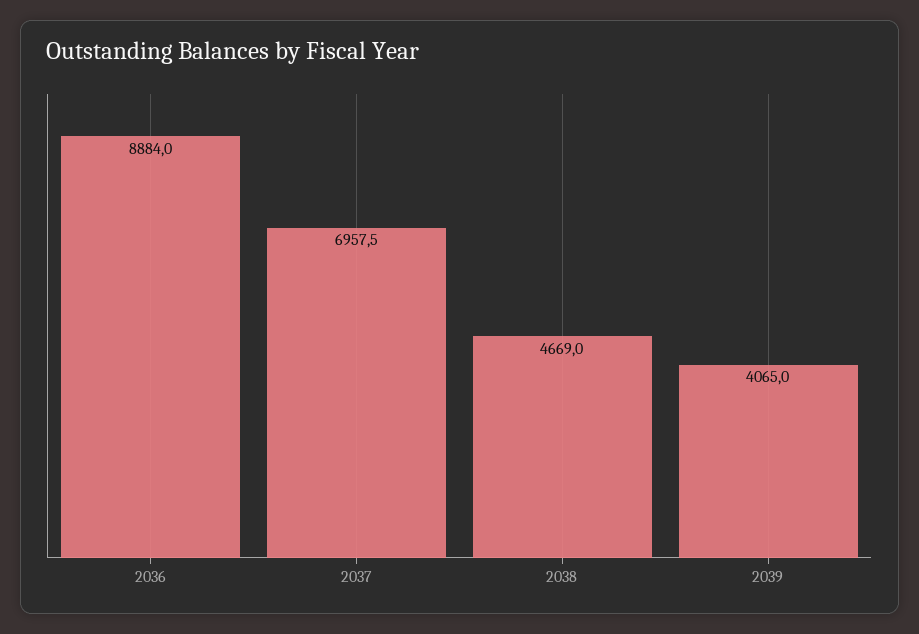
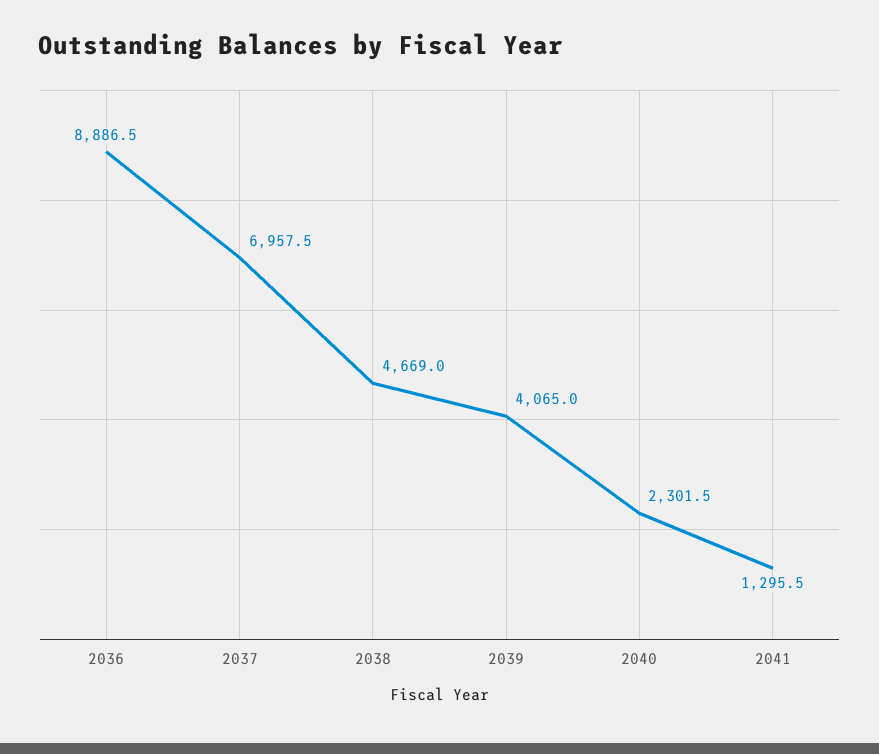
2036: 8884 -> 8886.5
2040: none -> 2301.5
2041: none -> 1295.5

